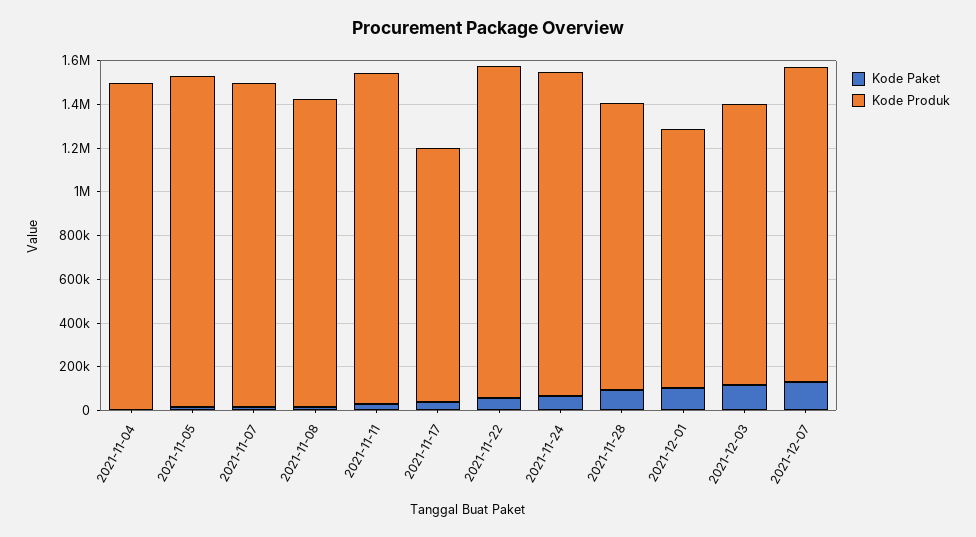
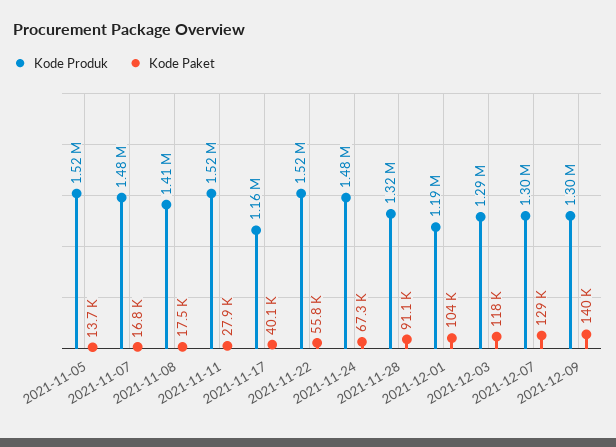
Kode Paket, 2021-11-04: 0 -> none
Kode Produk, 2021-11-04: 1500000 -> none
Kode Produk, 2021-12-07: 1450000 -> 1300000
Kode Produk, 2021-12-09: none -> 1300000
Kode Paket, 2021-12-09: none -> 140000

